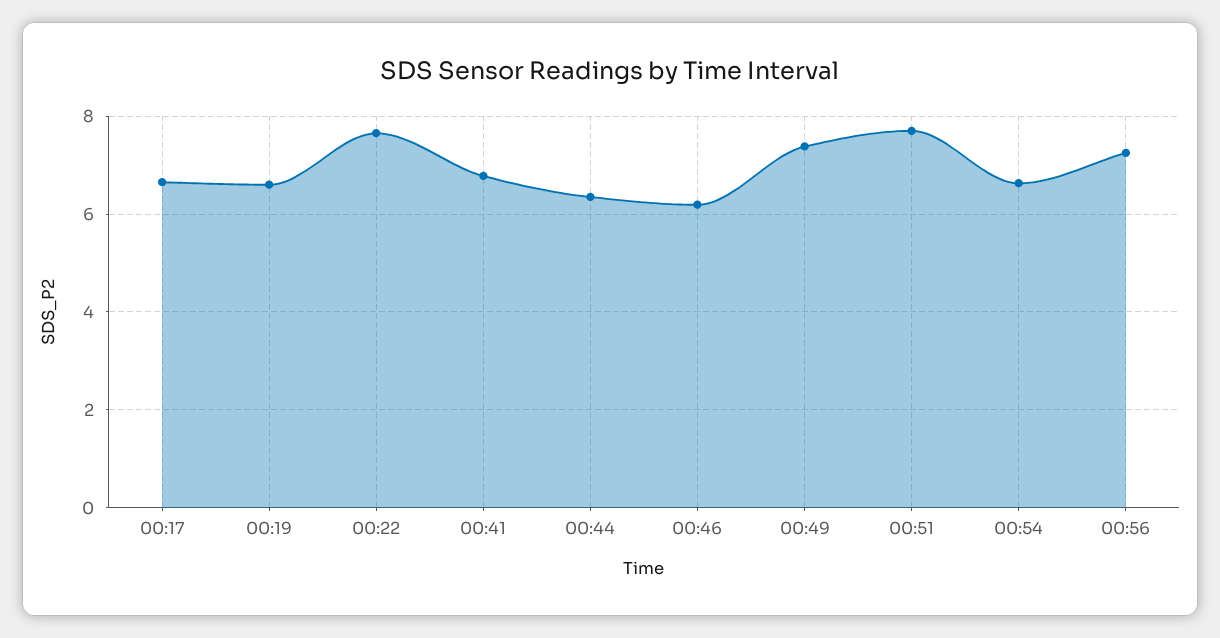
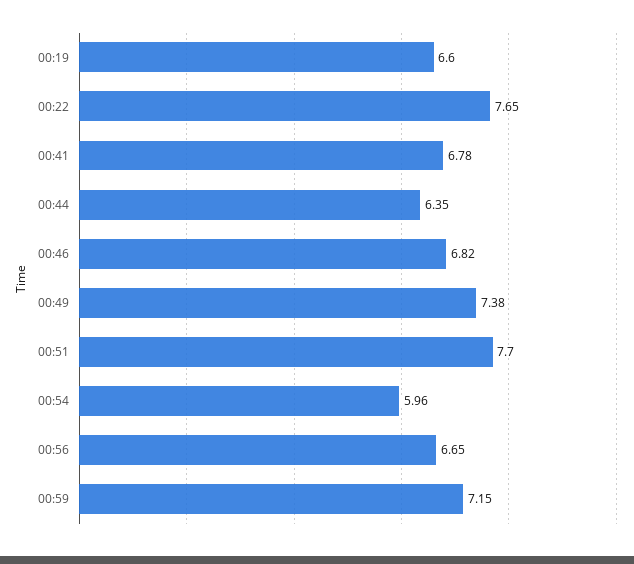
00:17: 6.6 -> none
00:46: 6.2 -> 6.82
00:54: 6.6 -> 5.96
00:56: 7.2 -> 6.65
00:59: none -> 7.15

